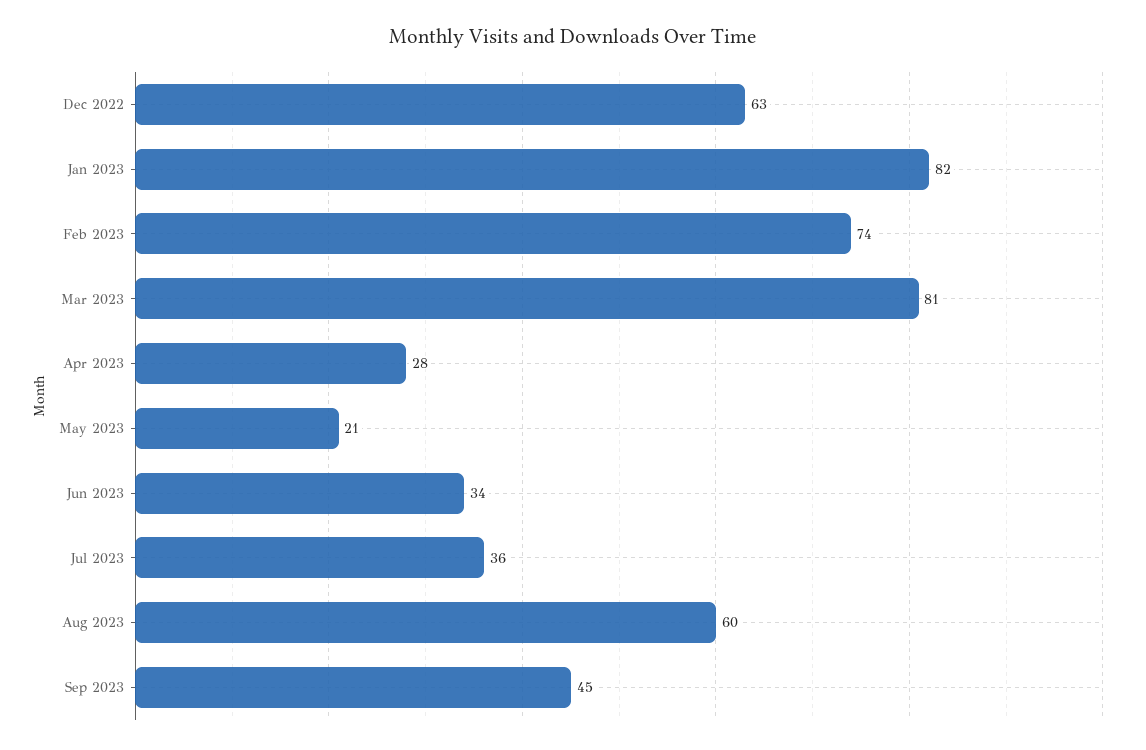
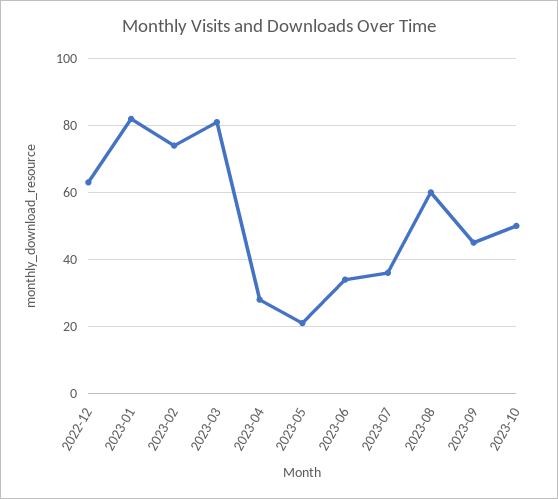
2023-10: none -> 50

